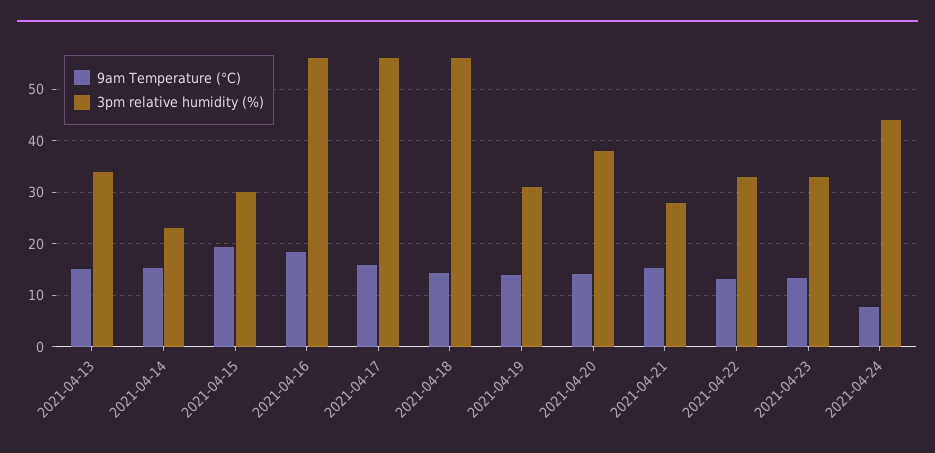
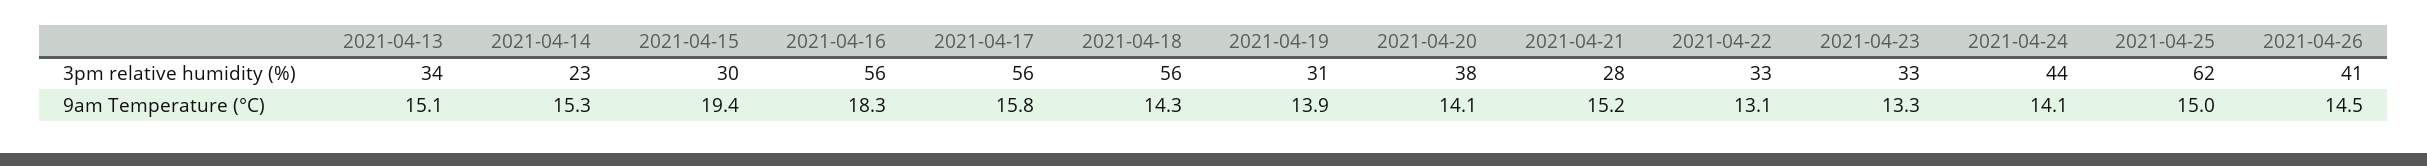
9am Temperature (°C), 2021-04-24: 8 -> 14.1
3pm relative humidity (%), 2021-04-25: none -> 62
3pm relative humidity (%), 2021-04-26: none -> 41
9am Temperature (°C), 2021-04-25: none -> 15
9am Temperature (°C), 2021-04-26: none -> 14.5

